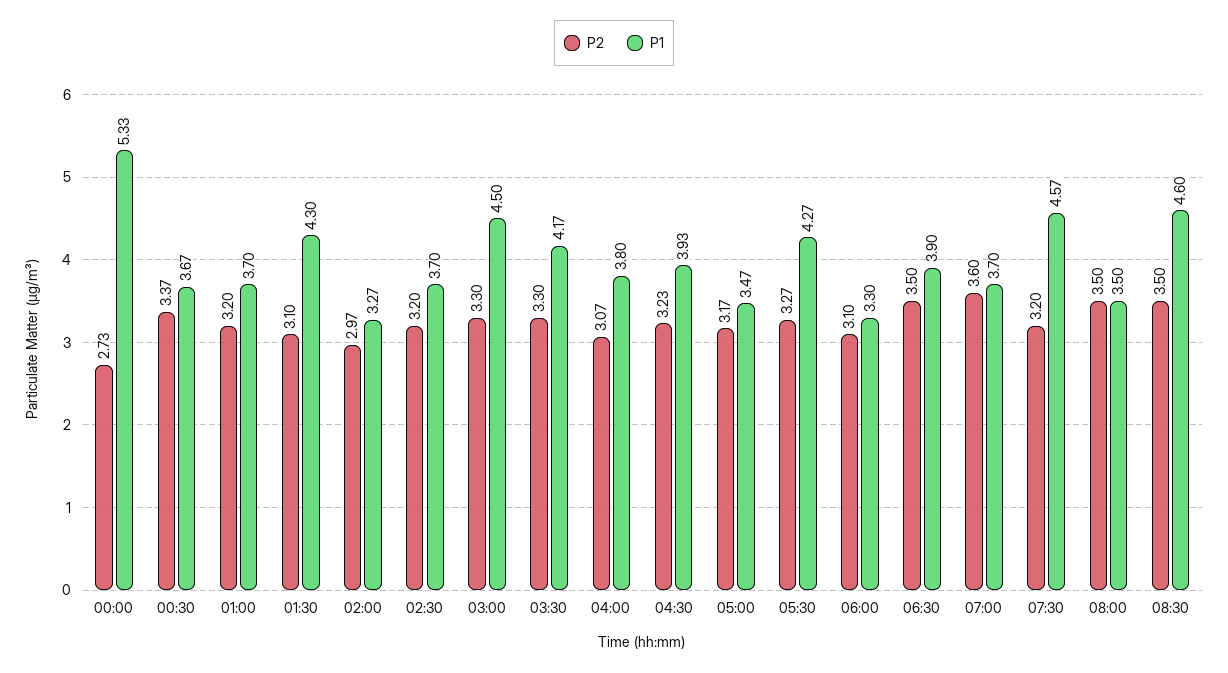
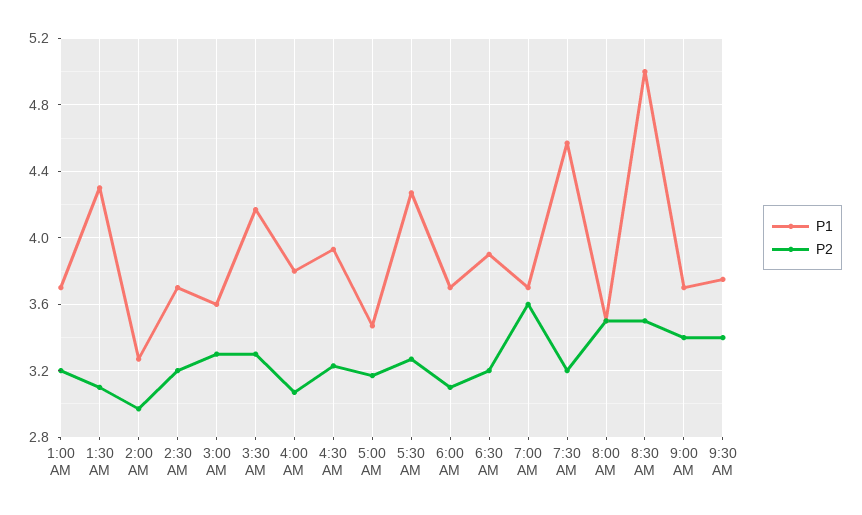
P2, 00:00: 2.73 -> none
P1, 00:00: 5.33 -> none
P2, 00:30: 3.37 -> none
P1, 00:30: 3.67 -> none
P1, 03:00: 4.5 -> 3.6
P1, 06:00: 3.3 -> 3.7
P2, 06:30: 3.5 -> 3.2
P1, 08:30: 4.6 -> 5
P1, 9:00 AM: none -> 3.7
P2, 9:00 AM: none -> 3.4
P1, 9:30 AM: none -> 3.75
P2, 9:30 AM: none -> 3.4

